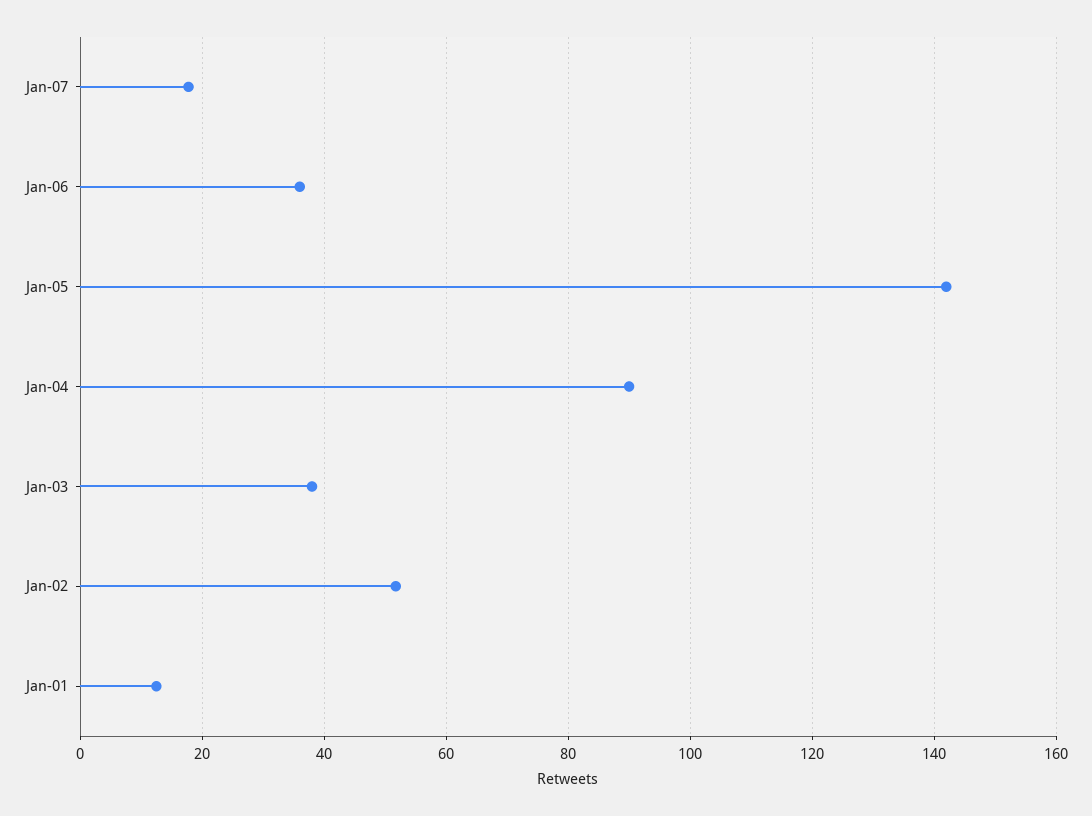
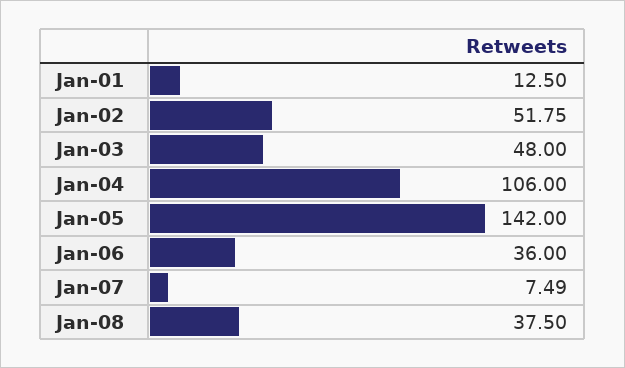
Jan-07: 18 -> 7.49
Jan-04: 90 -> 106
Jan-03: 38 -> 48
Jan-08: none -> 37.5

